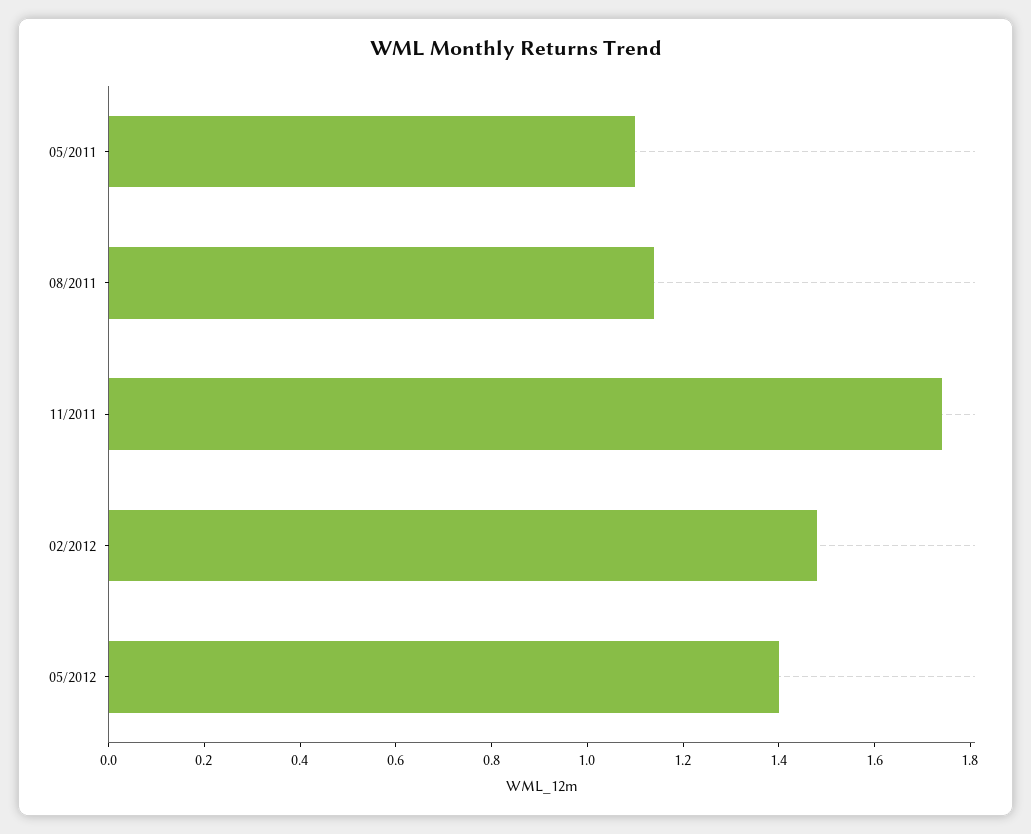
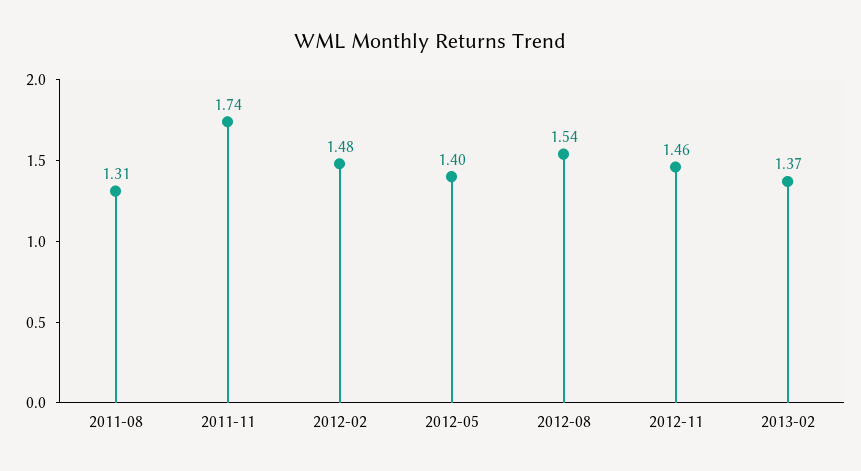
05/2011: 1.1 -> none
08/2011: 1.15 -> 1.31
2012-08: none -> 1.54
2012-11: none -> 1.46
2013-02: none -> 1.37

